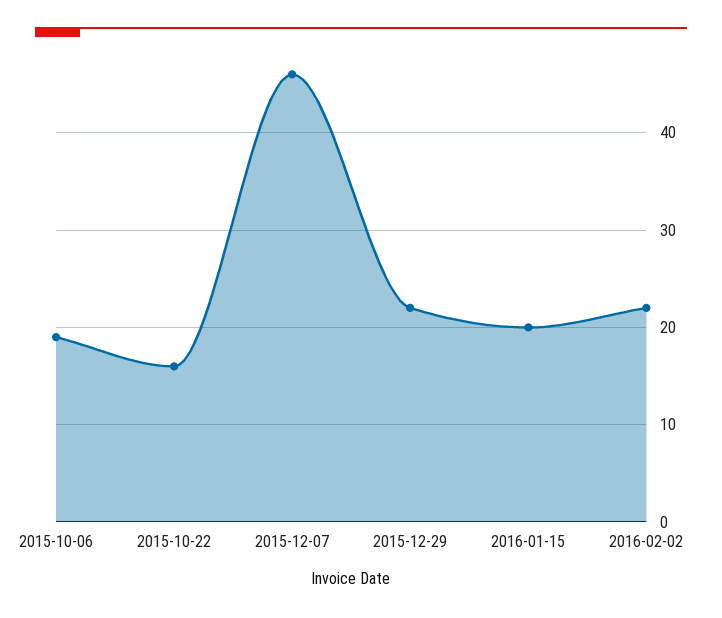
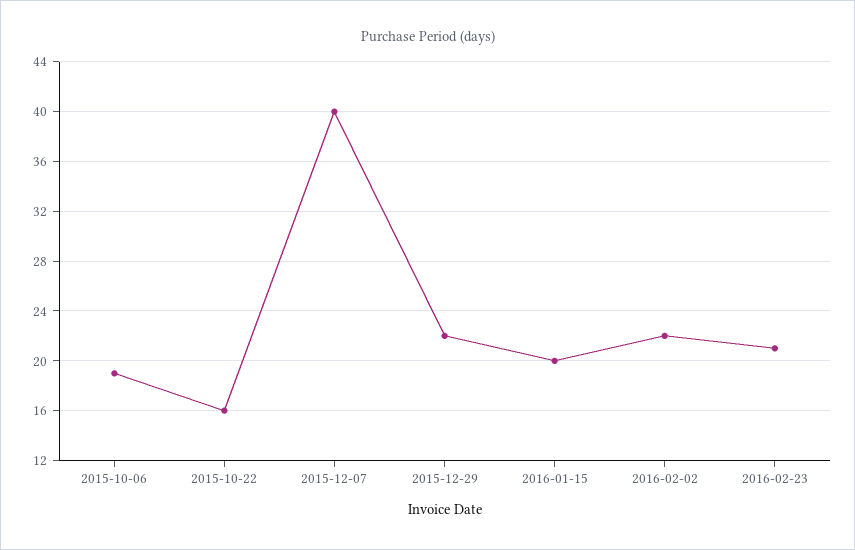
2015-12-07: 46 -> 40
2016-02-23: none -> 21

